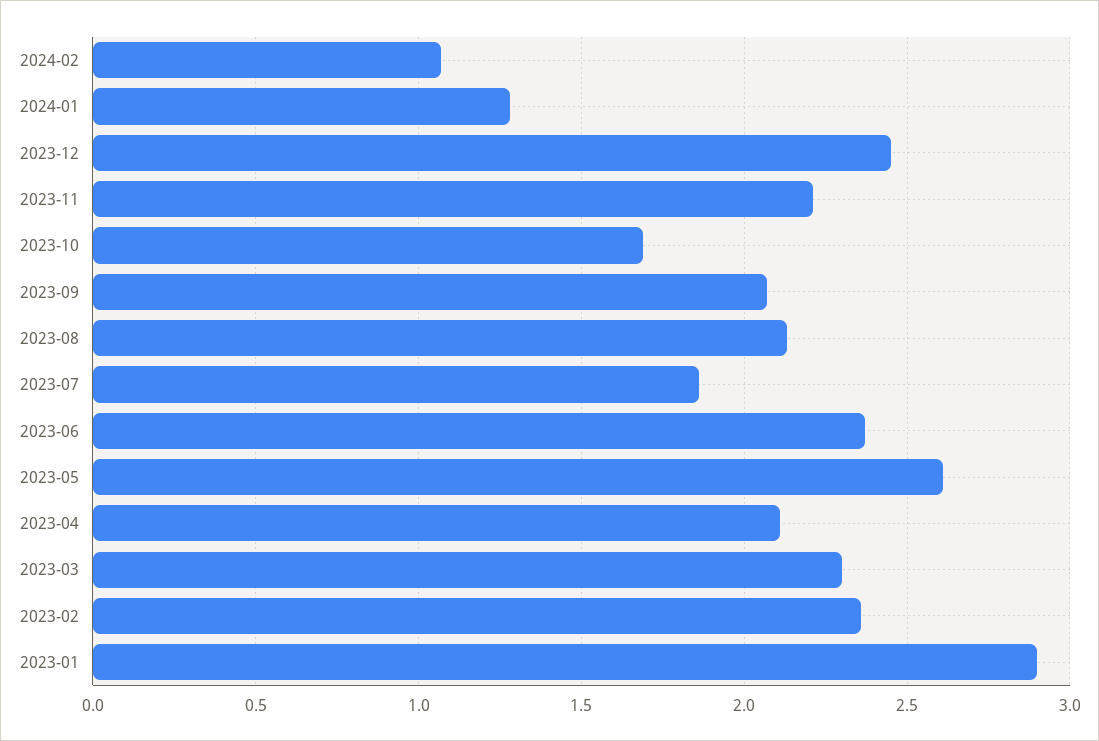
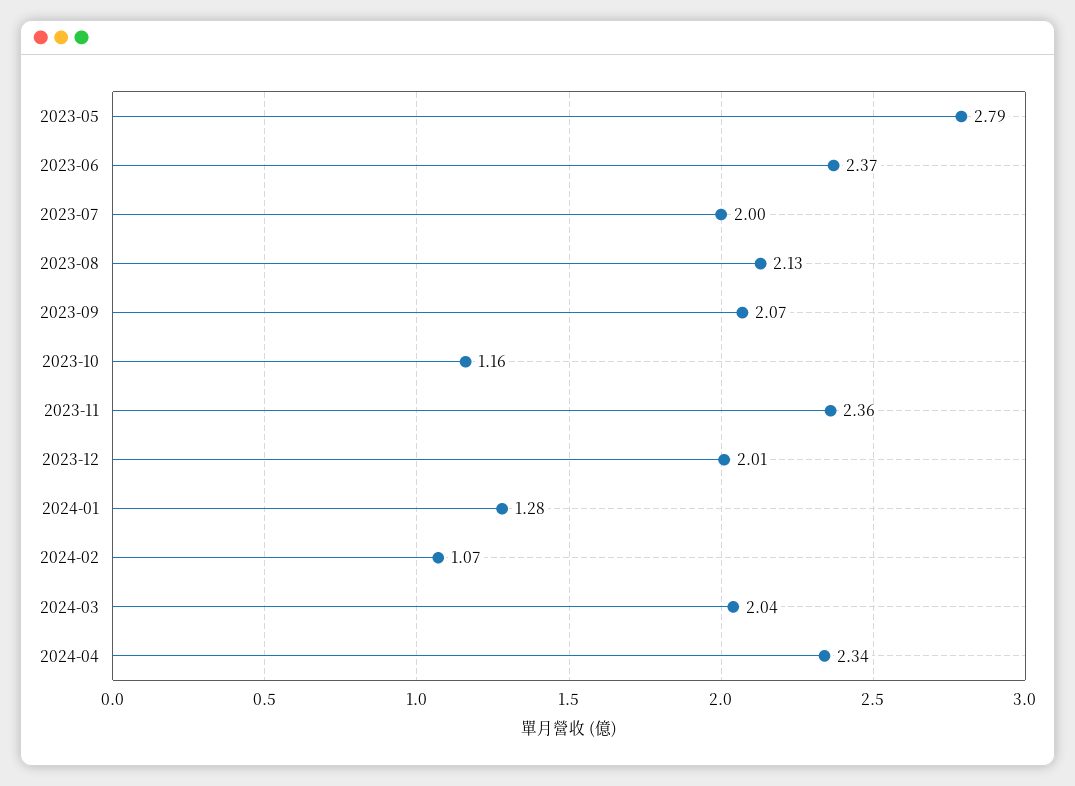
2023-12: 2.45 -> 2.01
2023-11: 2.2 -> 2.36
2023-10: 1.7 -> 1.16
2023-07: 1.85 -> 2
2023-05: 2.6 -> 2.79
2023-04: 2.1 -> none
2023-03: 2.3 -> none
2023-02: 2.35 -> none
2023-01: 2.9 -> none
2024-03: none -> 2.04
2024-04: none -> 2.34

